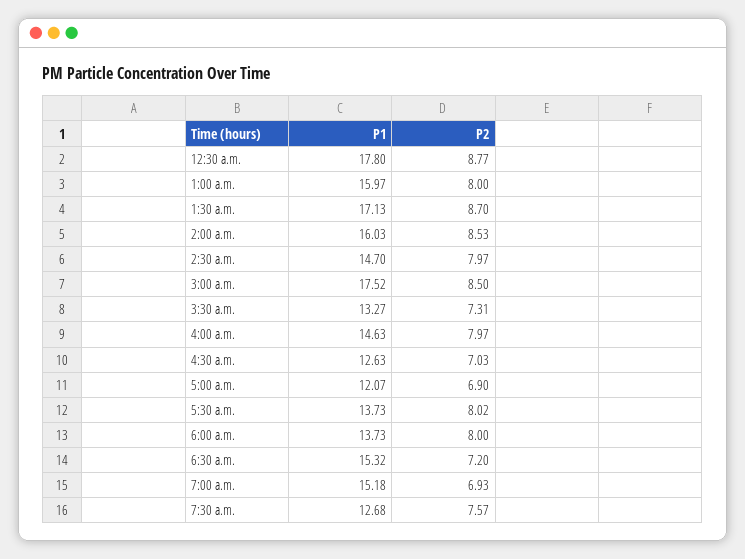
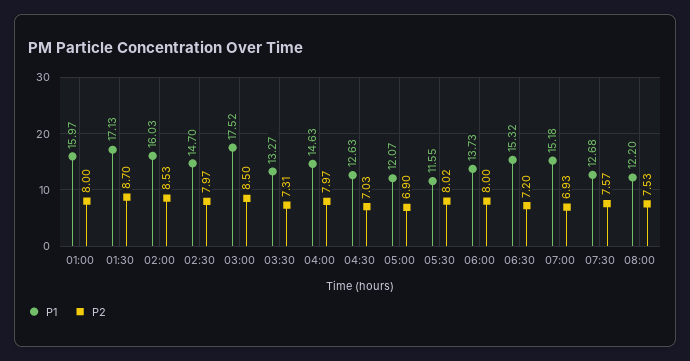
P1, 12:30 a.m.: 17.8 -> none
P2, 12:30 a.m.: 8.77 -> none
P1, 5:30 a.m.: 13.73 -> 11.55
P1, 08:00: none -> 12.2
P2, 08:00: none -> 7.53

